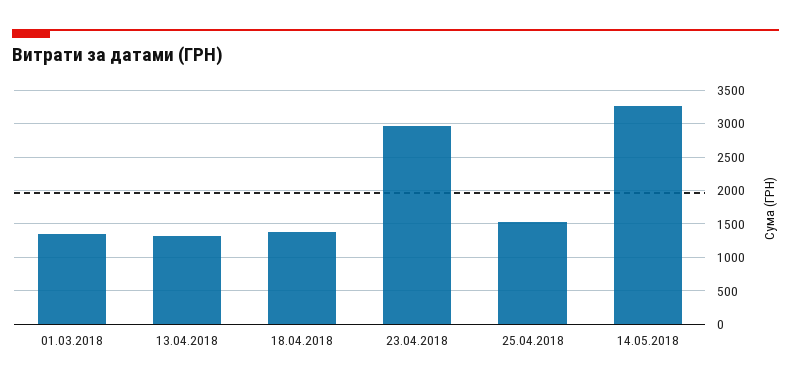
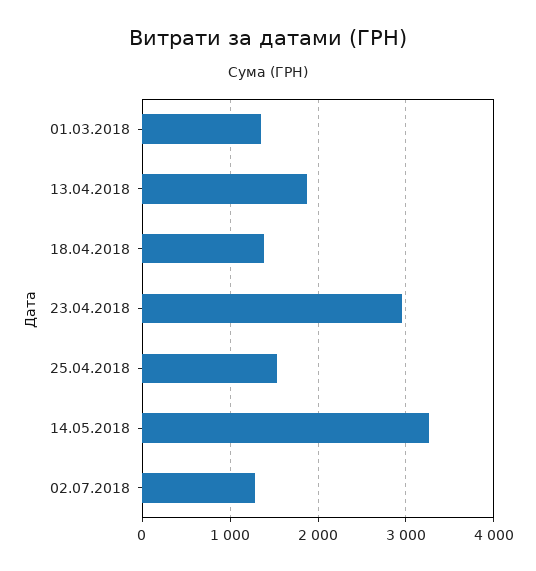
13.04.2018: 1300 -> 1900
02.07.2018: none -> 1300

